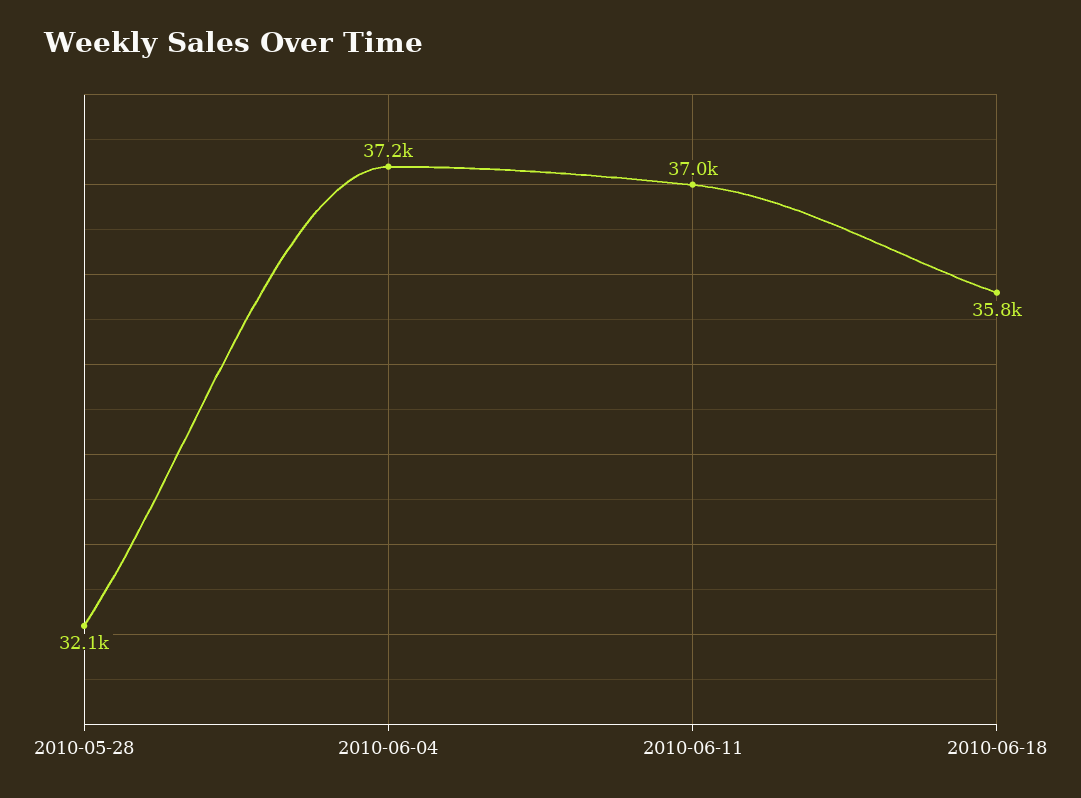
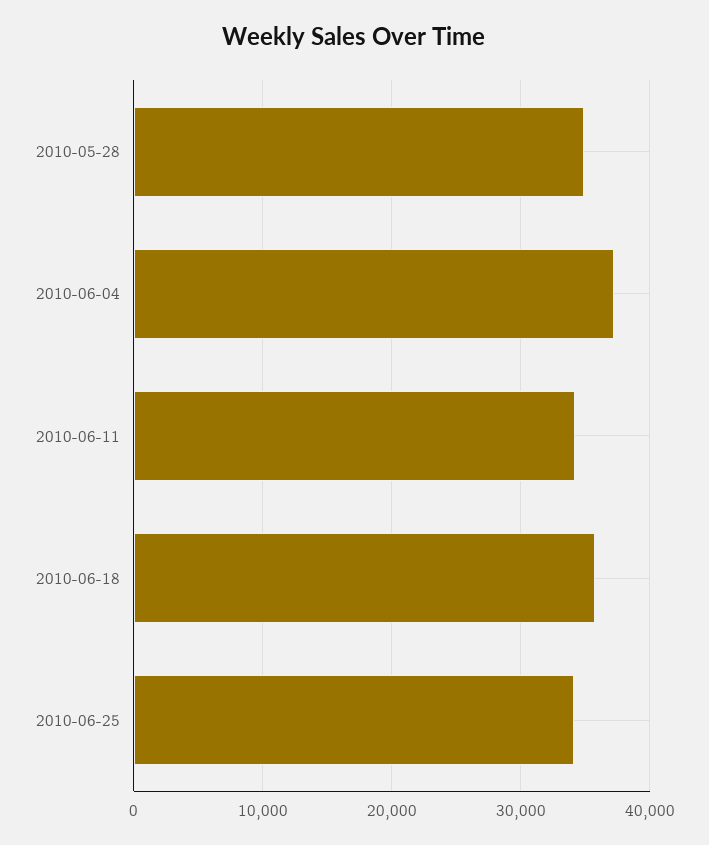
2010-05-28: 32100 -> 35000
2010-06-11: 37000 -> 34000
2010-06-25: none -> 34000

